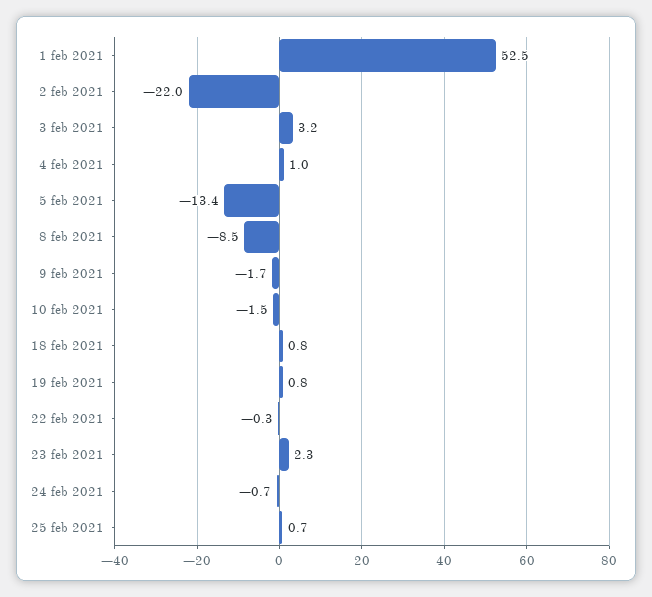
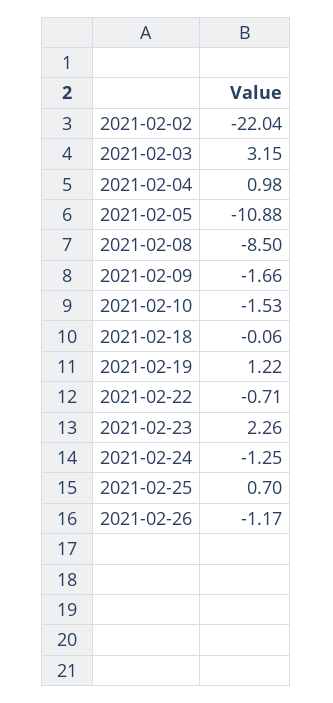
1 feb 2021: 52.5 -> none
5 feb 2021: -13.4 -> -10.88
18 feb 2021: 0.8 -> -0.06
19 feb 2021: 0.8 -> 1.22
22 feb 2021: -0.3 -> -0.71
24 feb 2021: -0.7 -> -1.25
2021-02-26: none -> -1.17

